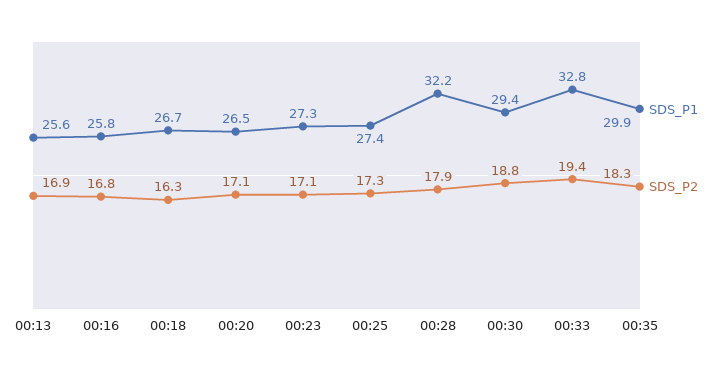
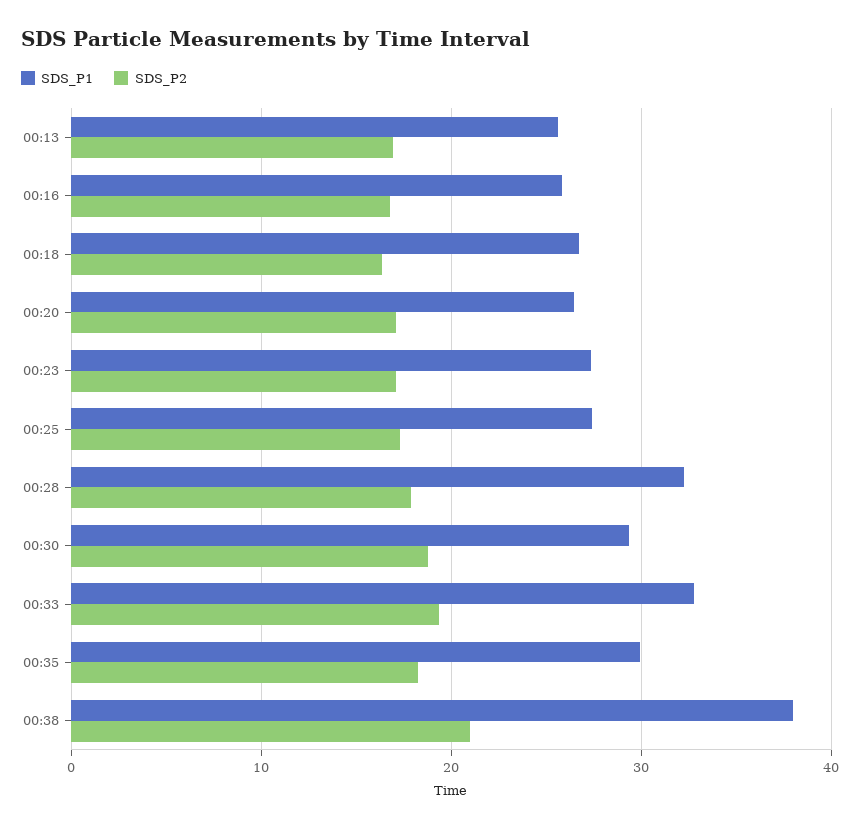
SDS_P1, 00:38: none -> 38
SDS_P2, 00:38: none -> 21

